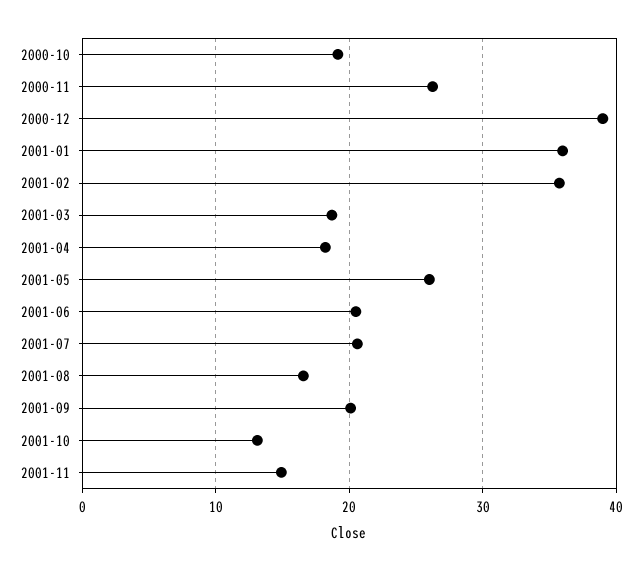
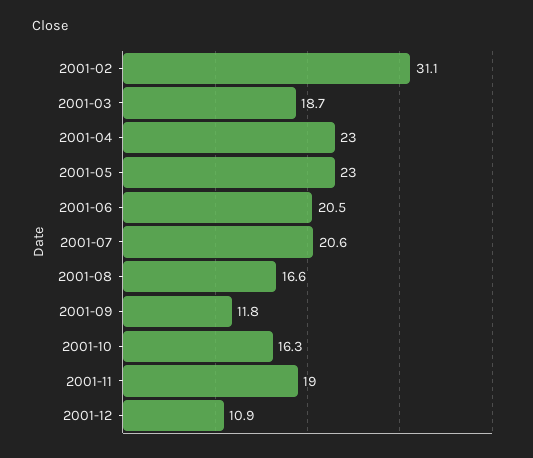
2000-10: 19 -> none
2000-11: 26 -> none
2000-12: 39 -> none
2001-01: 36 -> none
2001-02: 36 -> 31.1
2001-04: 18 -> 23
2001-05: 26 -> 23
2001-09: 20 -> 11.8
2001-10: 13 -> 16.3
2001-11: 15 -> 19
2001-12: none -> 10.9

